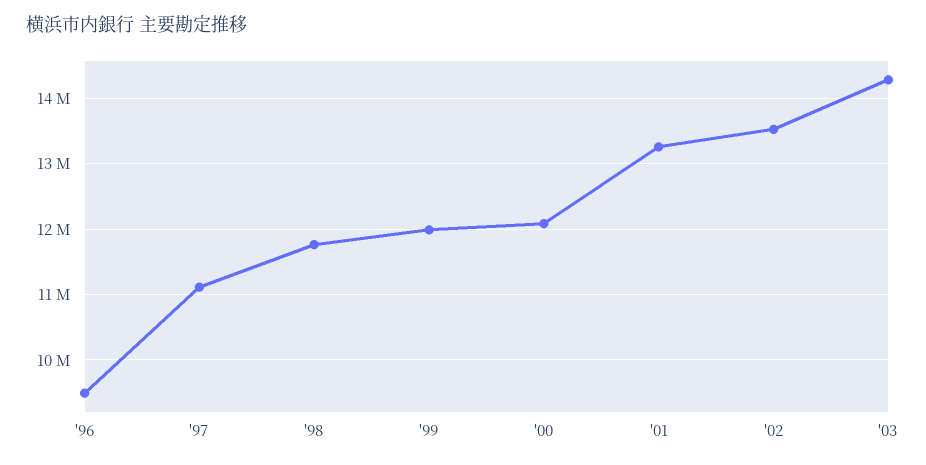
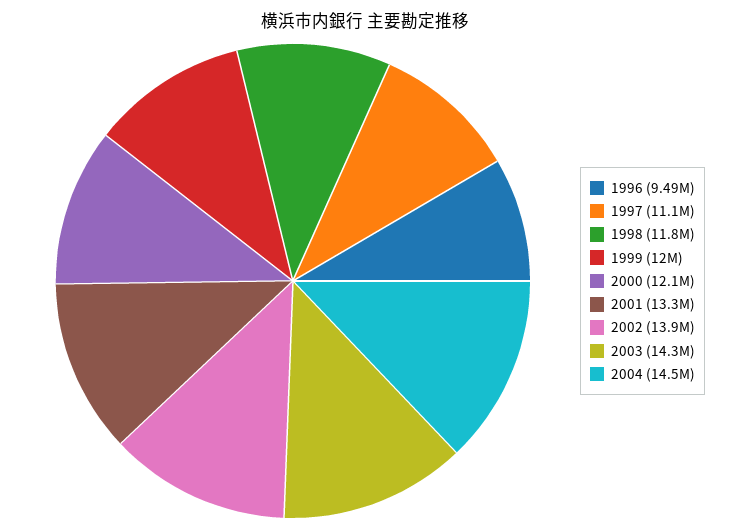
'02: 13500000 -> 13900000
2004: none -> 14500000

